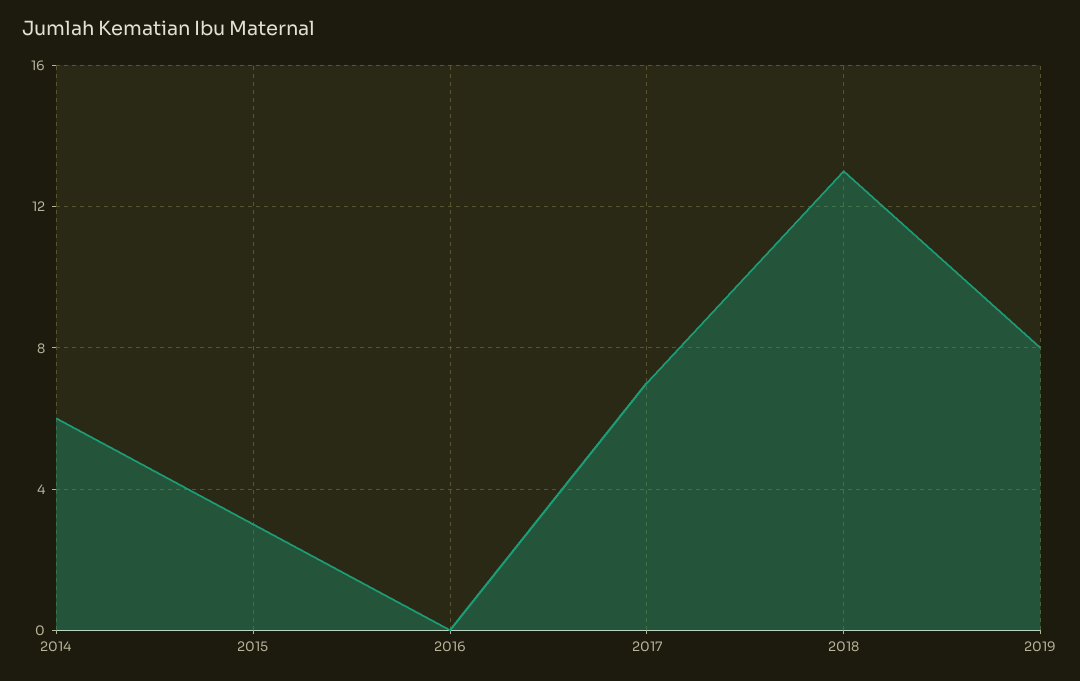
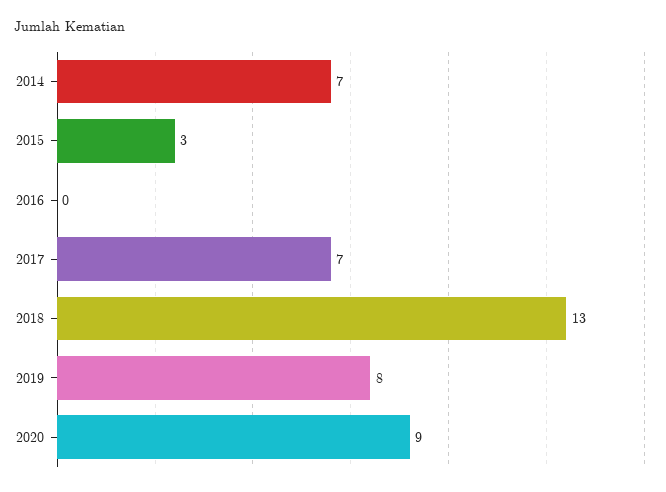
2014: 6 -> 7
2020: none -> 9

